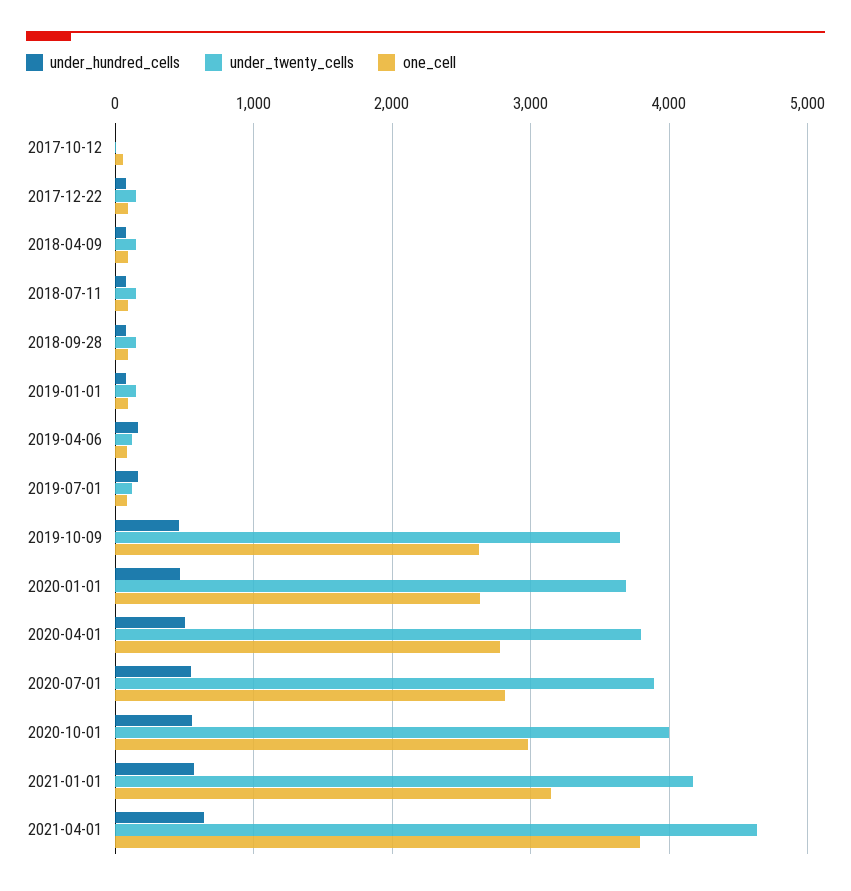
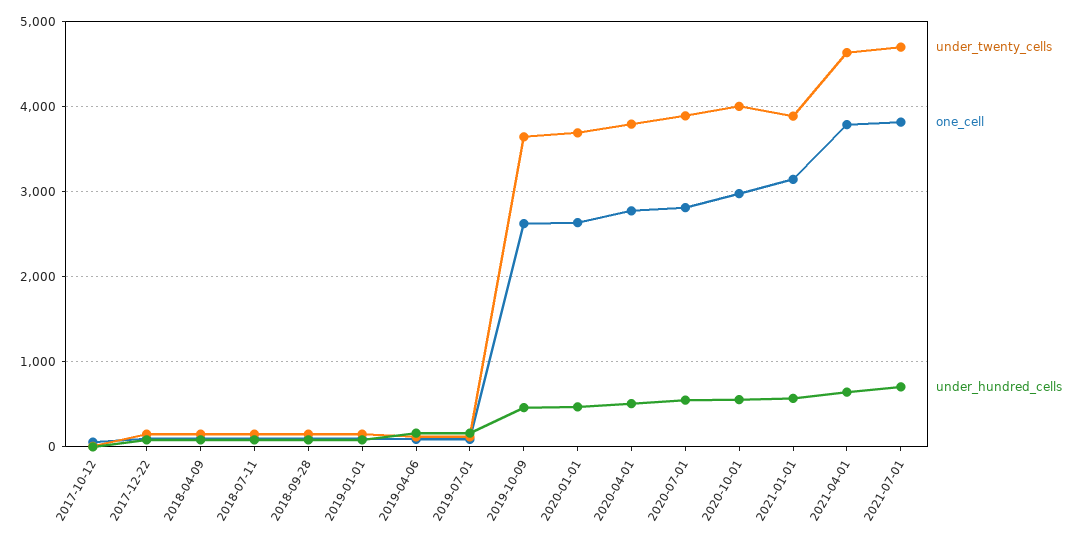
under_twenty_cells, 2021-01-01: 4200 -> 3900
under_twenty_cells, 2021-07-01: none -> 4700
one_cell, 2021-07-01: none -> 3800
under_hundred_cells, 2021-07-01: none -> 700

